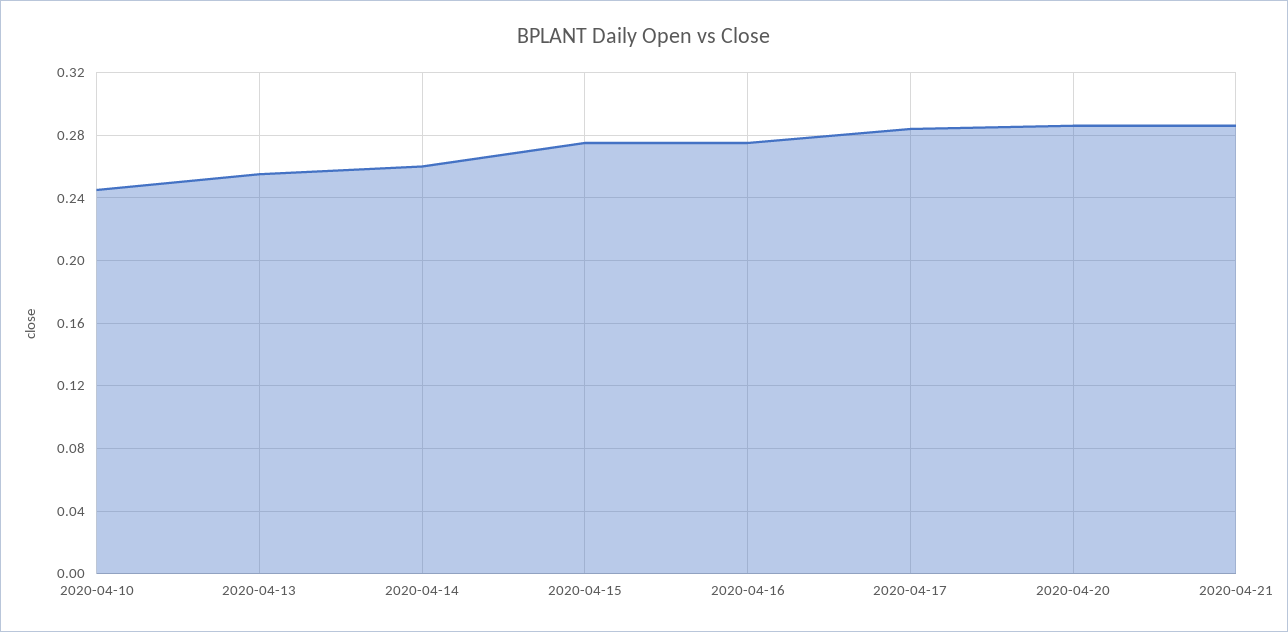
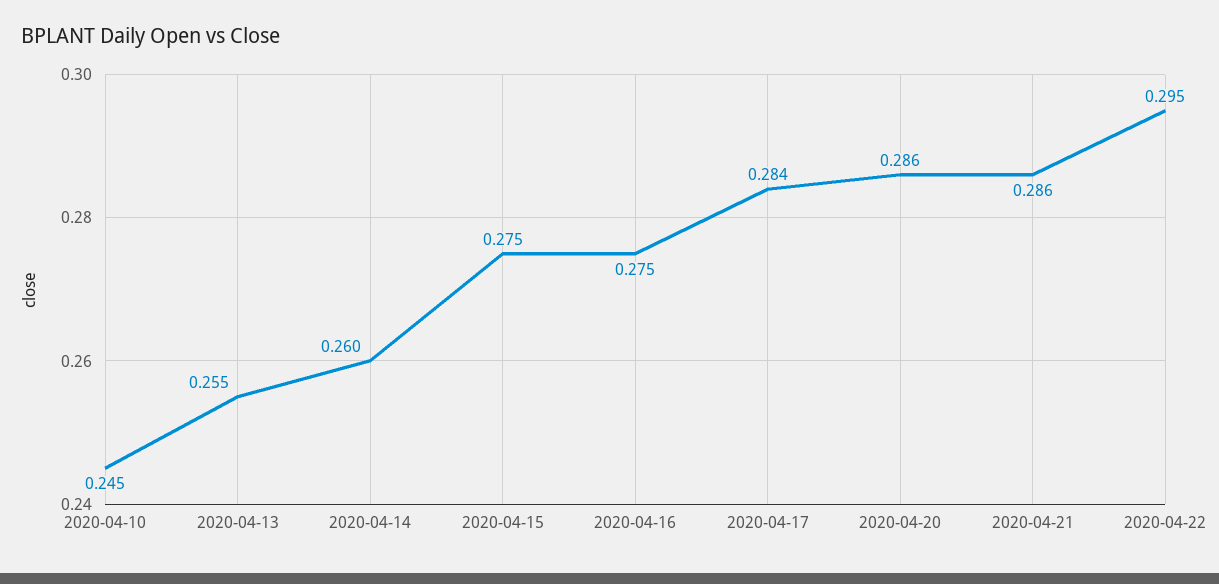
2020-04-22: none -> 0.295

